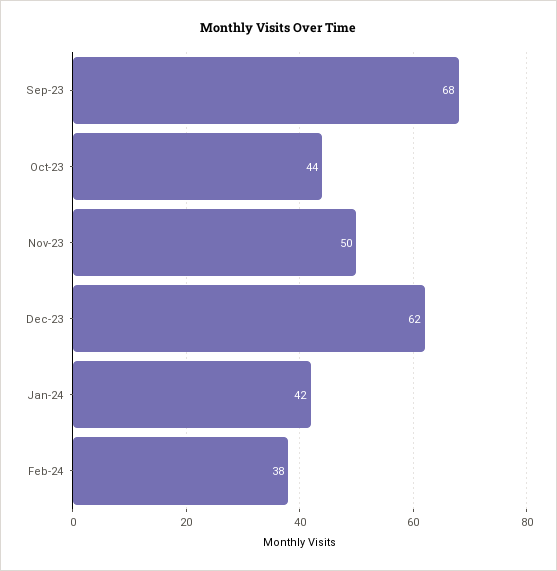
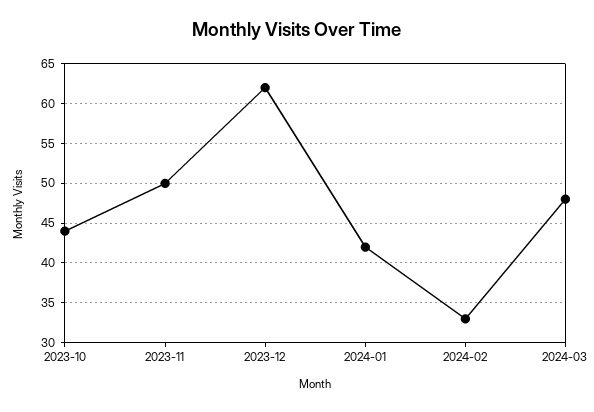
Sep-23: 68 -> none
Feb-24: 38 -> 33
2024-03: none -> 48

